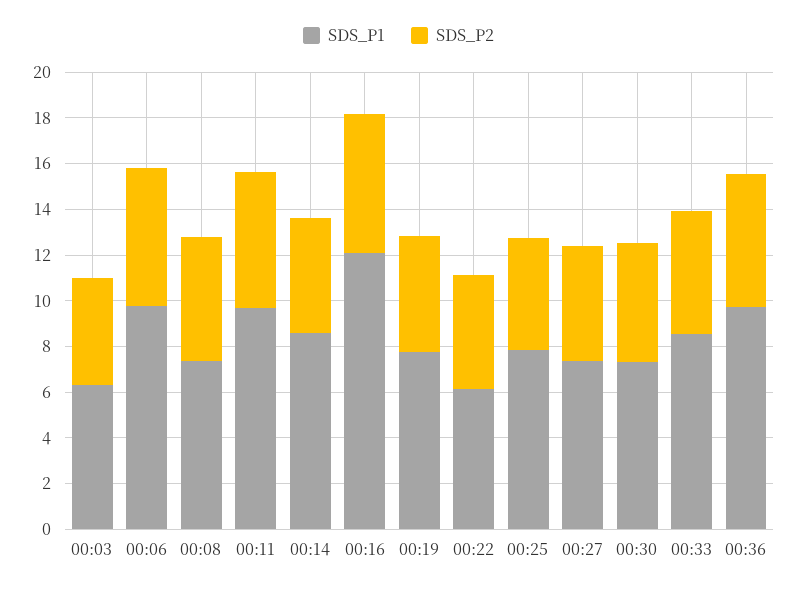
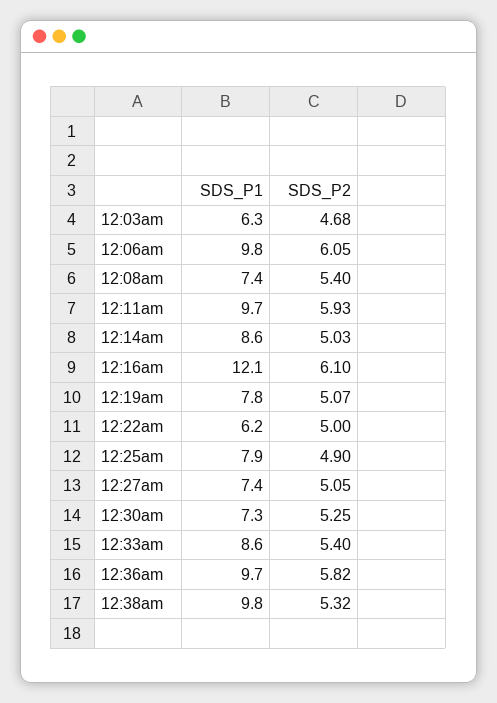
SDS_P1, 12:38am: none -> 9.8
SDS_P2, 12:38am: none -> 5.32

